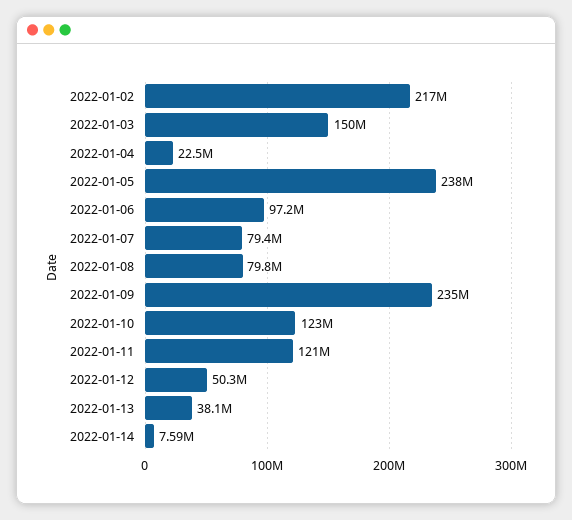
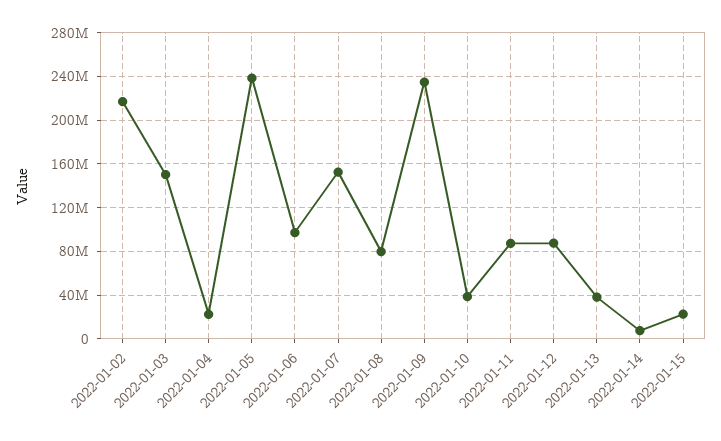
2022-01-07: 79400000 -> 150000000
2022-01-10: 123000000 -> 40000000
2022-01-11: 121000000 -> 90000000
2022-01-12: 50300000 -> 90000000
2022-01-15: none -> 20000000

